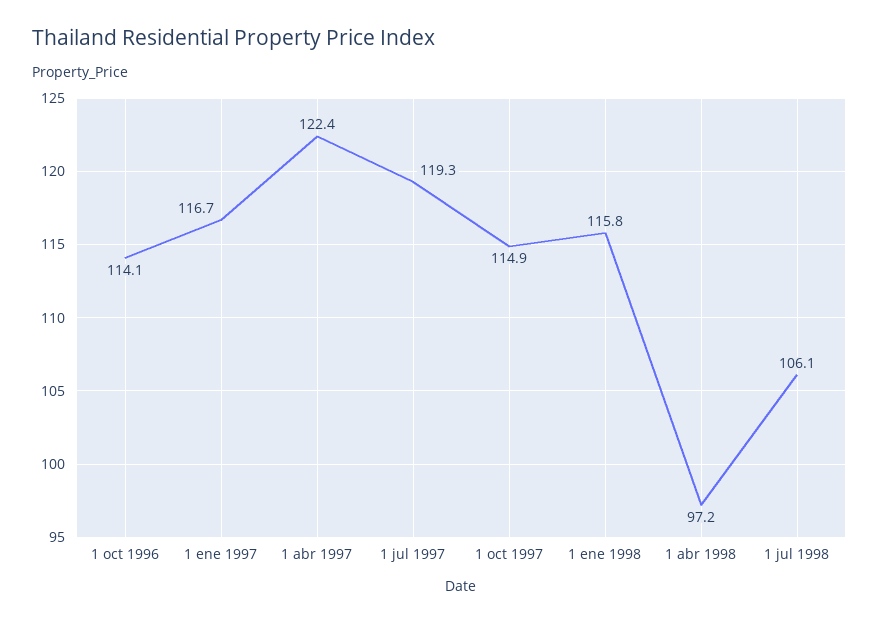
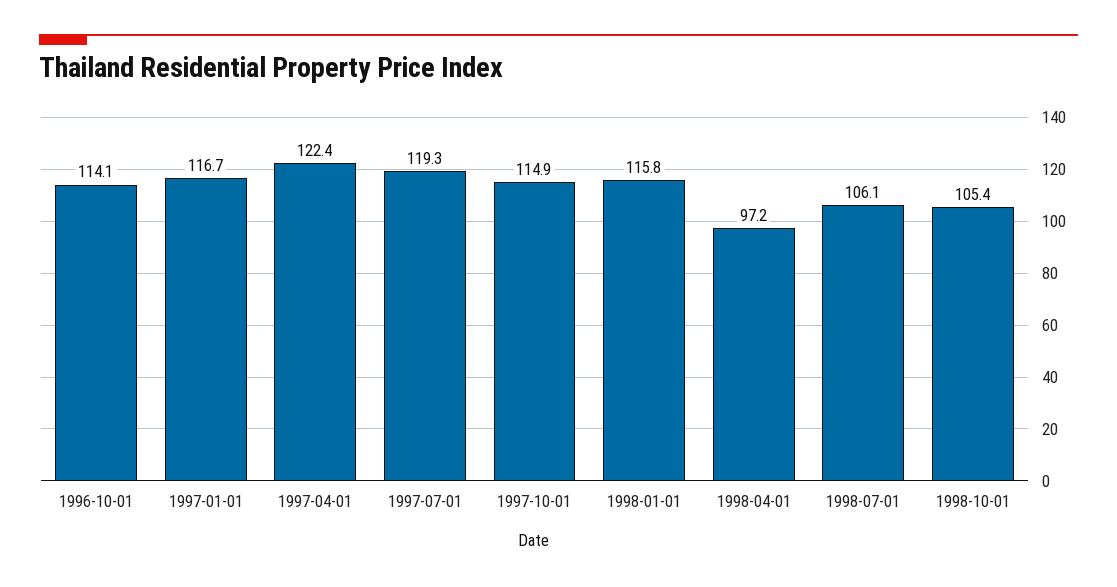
1998-10-01: none -> 105.4

